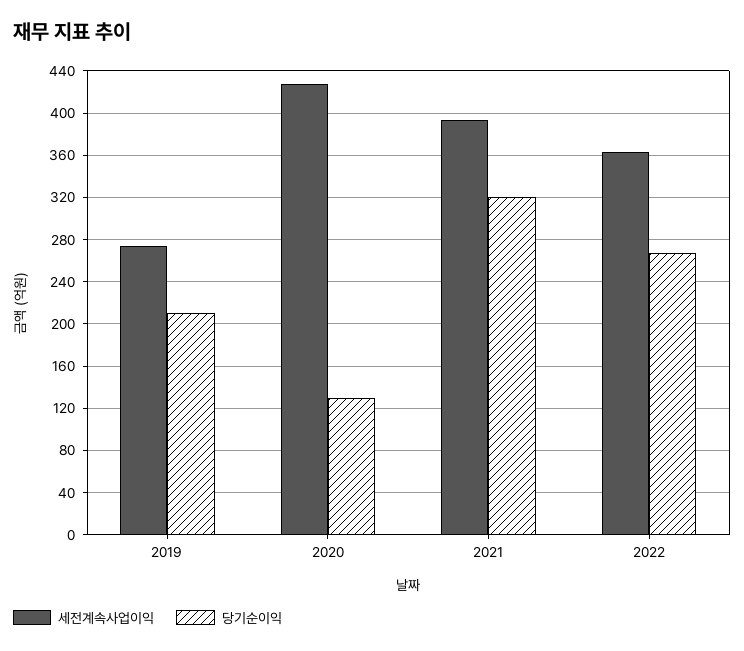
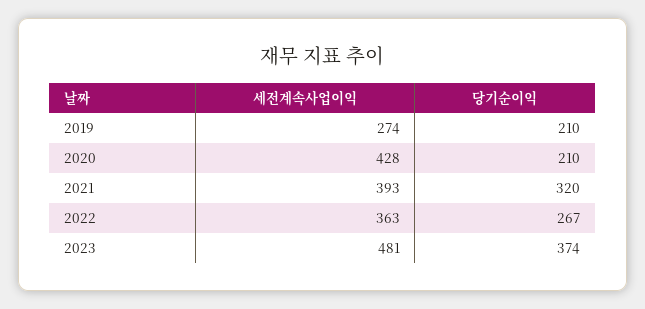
당기순이익, 2020: 130 -> 210
세전계속사업이익, 2023: none -> 481
당기순이익, 2023: none -> 374

